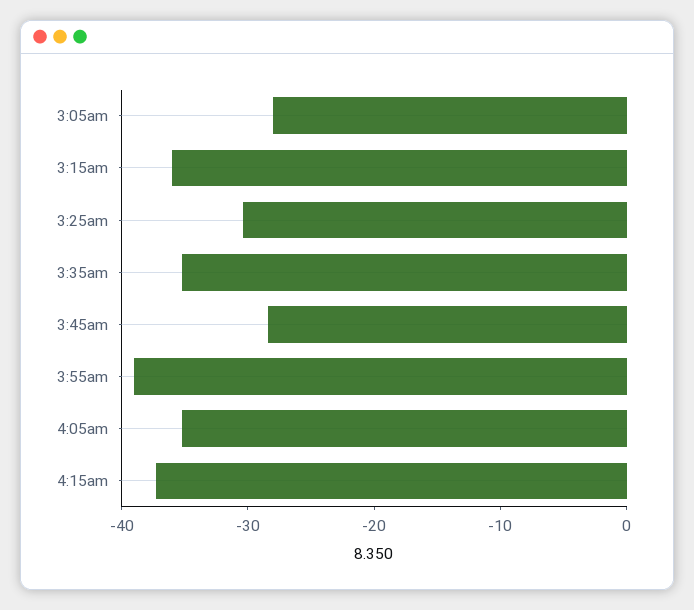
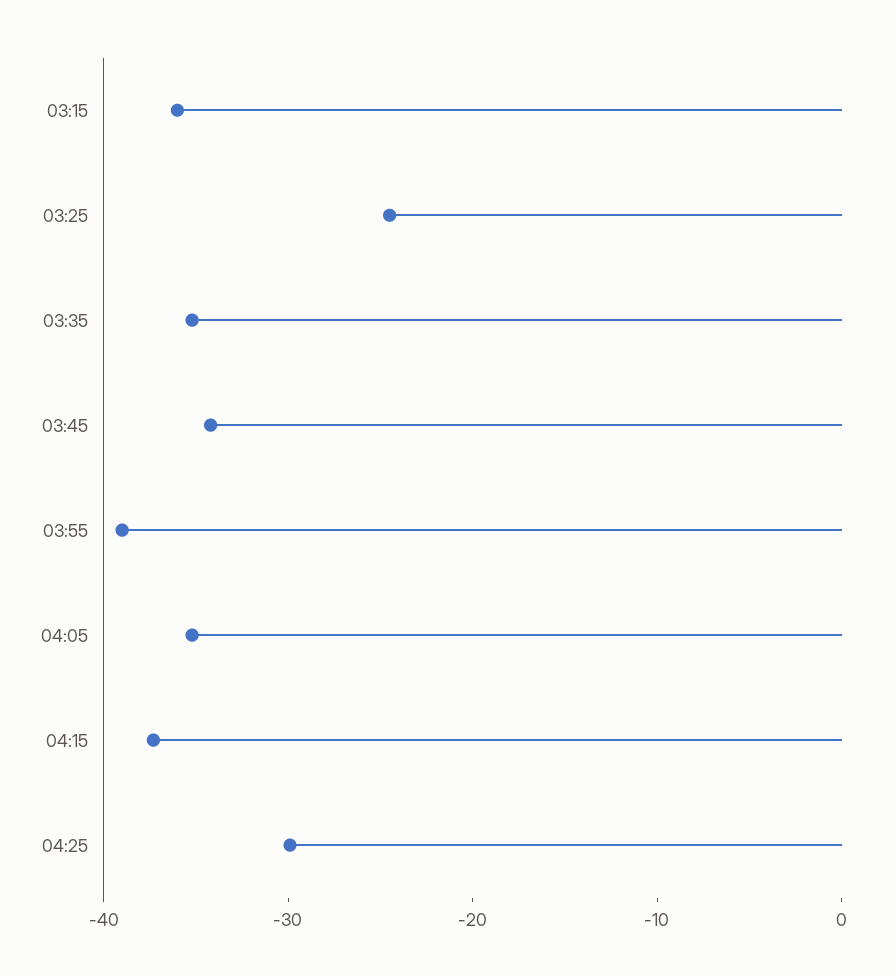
3:05am: -28 -> none
3:25am: -30 -> -24
3:45am: -28 -> -34
04:25: none -> -30

